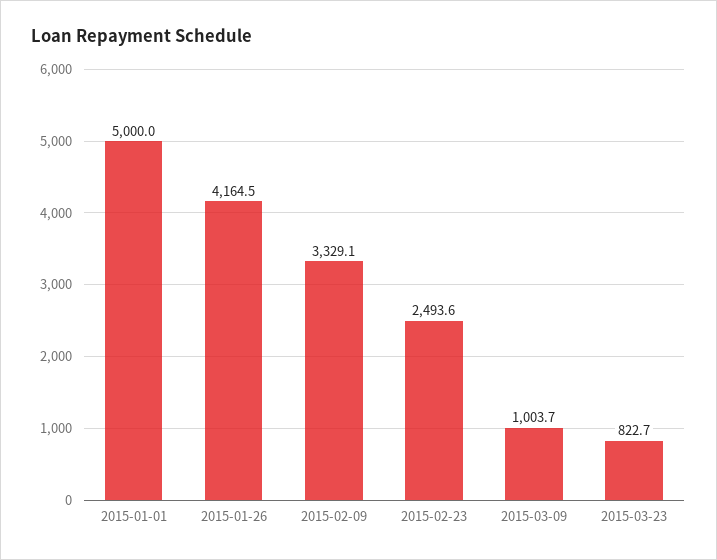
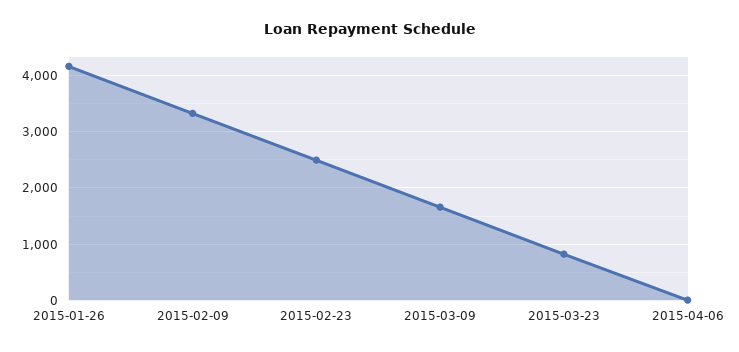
2015-01-01: 5000 -> none
2015-03-09: 1003.7 -> 1600
2015-04-06: none -> 0

